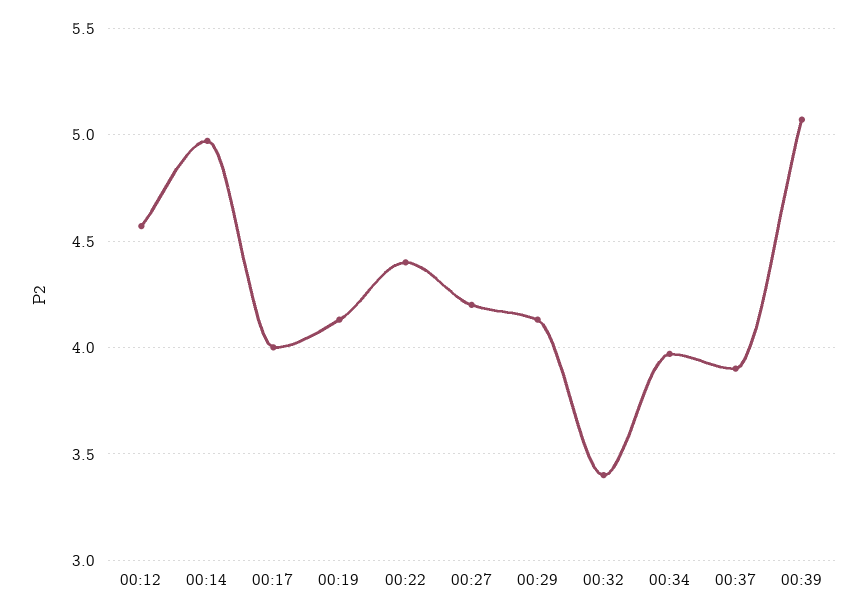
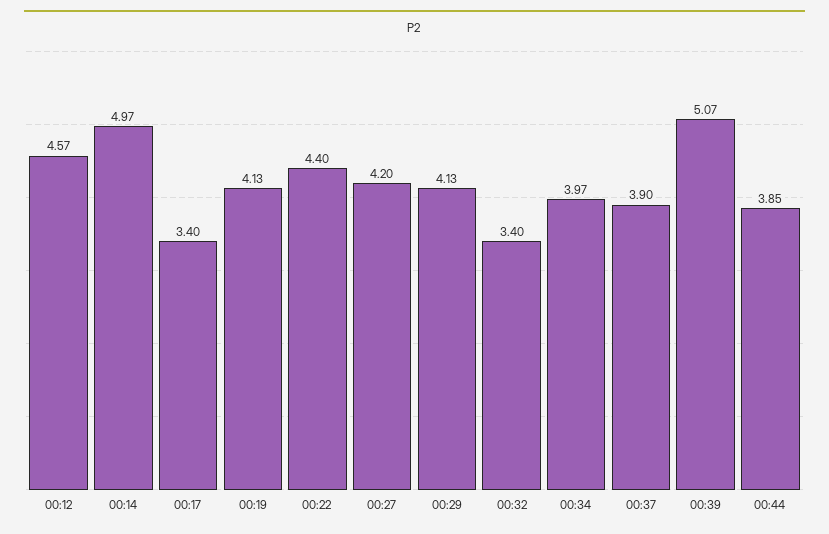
00:17: 4 -> 3.4
00:44: none -> 3.85

